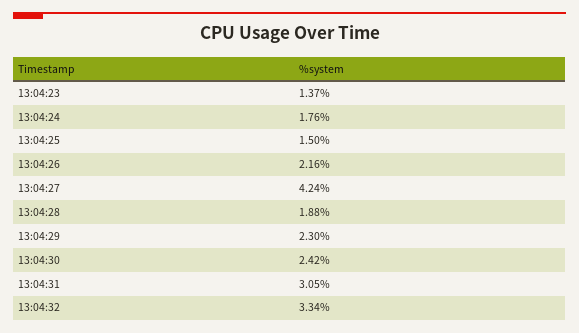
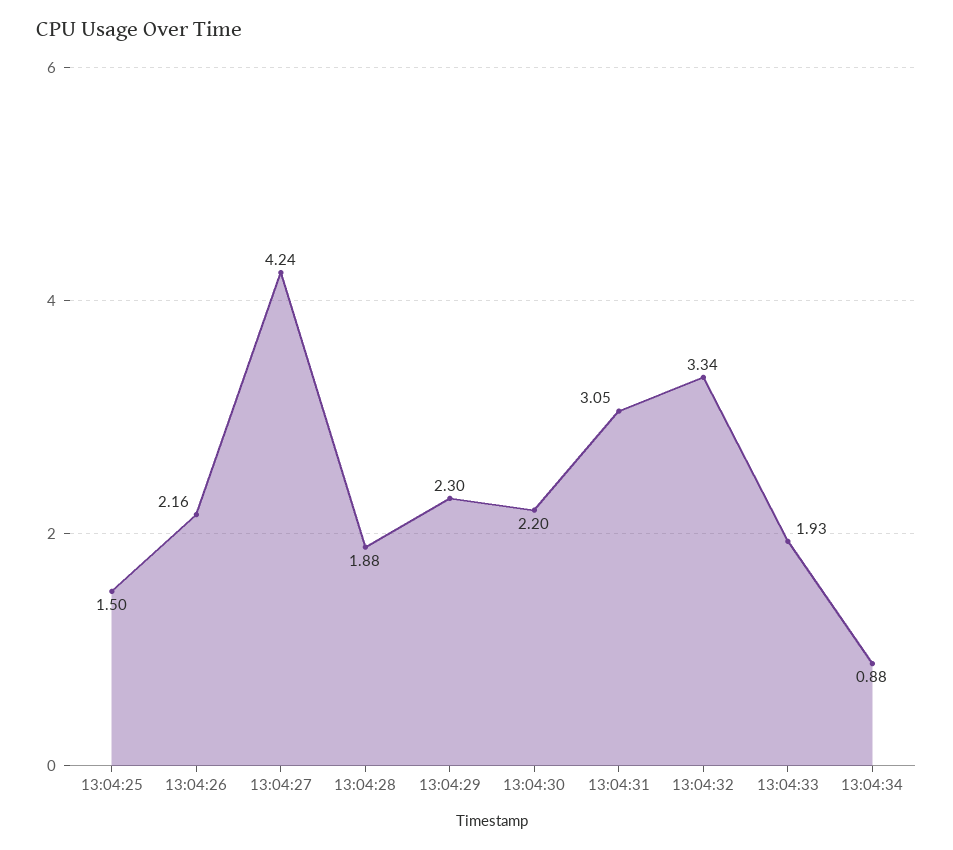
13:04:23: 1.37 -> none
13:04:24: 1.76 -> none
13:04:30: 2.42 -> 2.2
13:04:33: none -> 1.93
13:04:34: none -> 0.88

